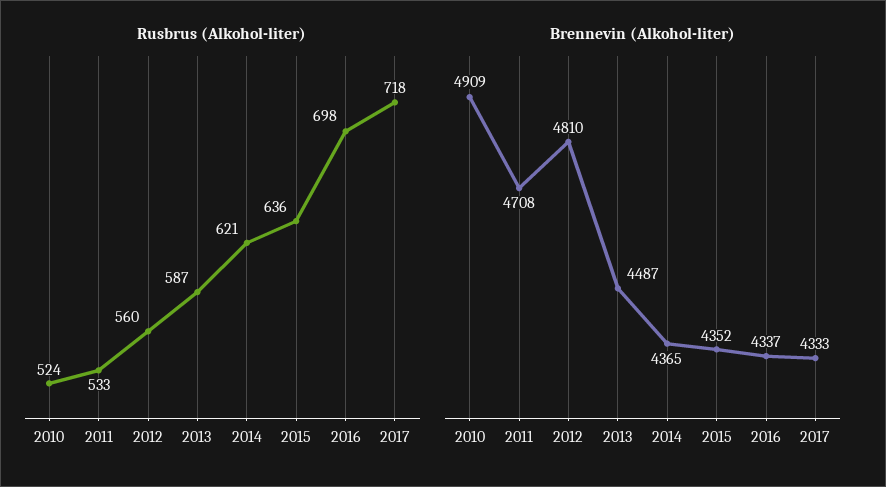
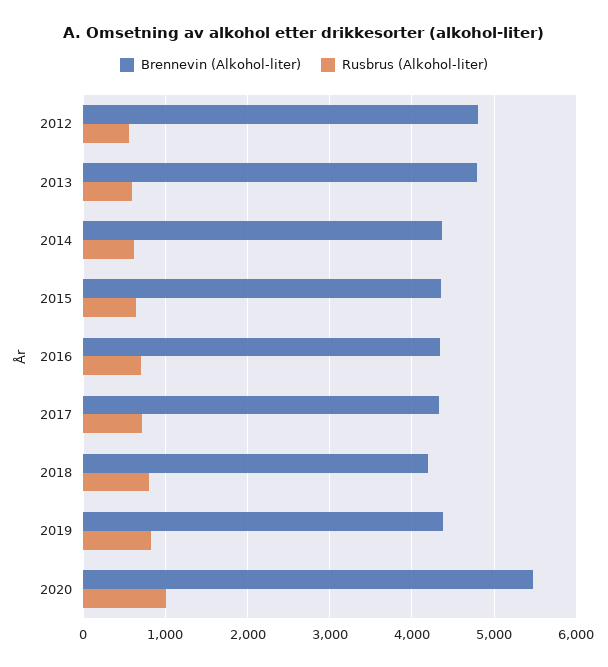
Rusbrus (Alkohol-liter), 2010: 524 -> none
Rusbrus (Alkohol-liter), 2011: 533 -> none
Brennevin (Alkohol-liter), 2010: 4909 -> none
Brennevin (Alkohol-liter), 2011: 4708 -> none
Brennevin (Alkohol-liter), 2013: 4487 -> 4800
Brennevin (Alkohol-liter), 2018: none -> 4200
Rusbrus (Alkohol-liter), 2018: none -> 800
Brennevin (Alkohol-liter), 2019: none -> 4400
Rusbrus (Alkohol-liter), 2019: none -> 800
Brennevin (Alkohol-liter), 2020: none -> 5500
Rusbrus (Alkohol-liter), 2020: none -> 1000

